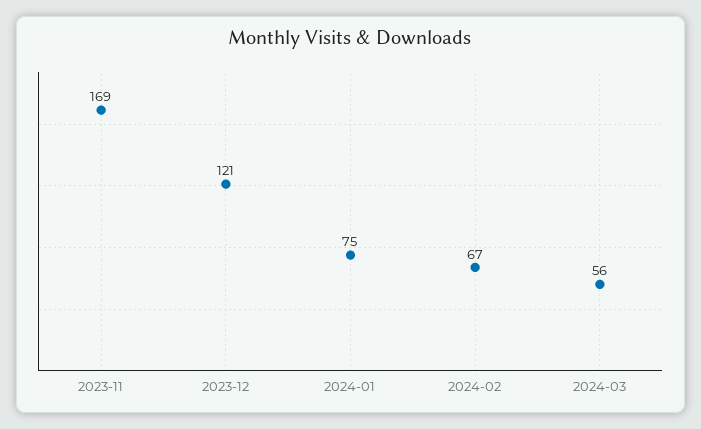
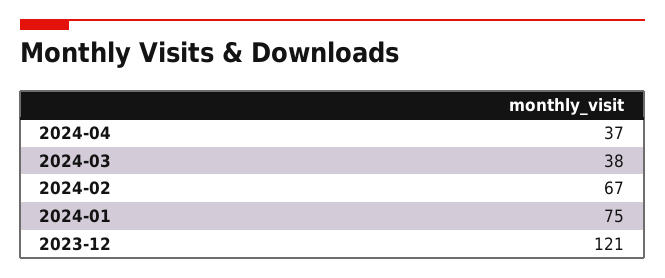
2023-11: 169 -> none
2024-03: 56 -> 38
2024-04: none -> 37

